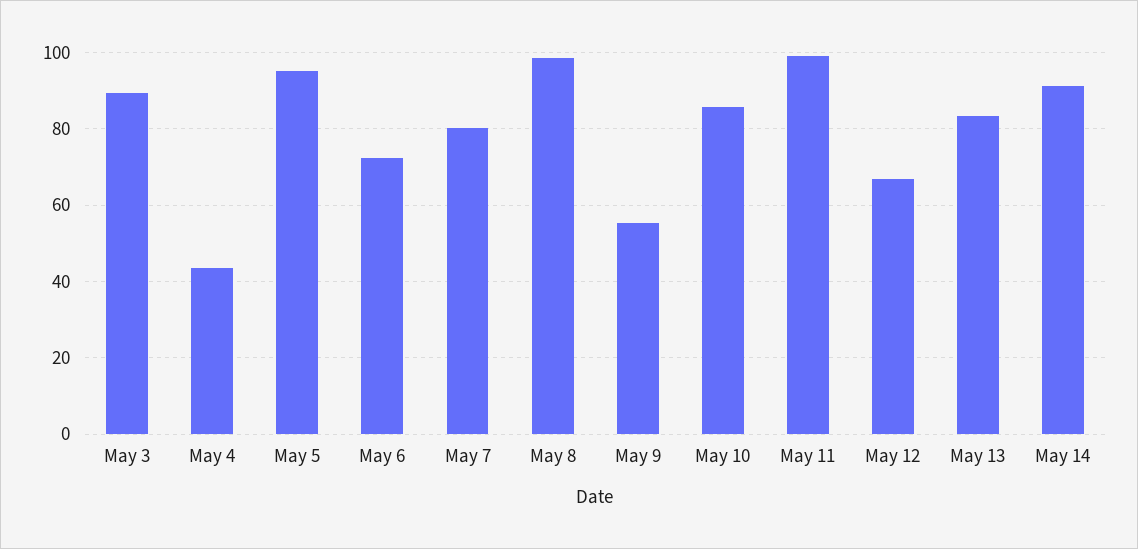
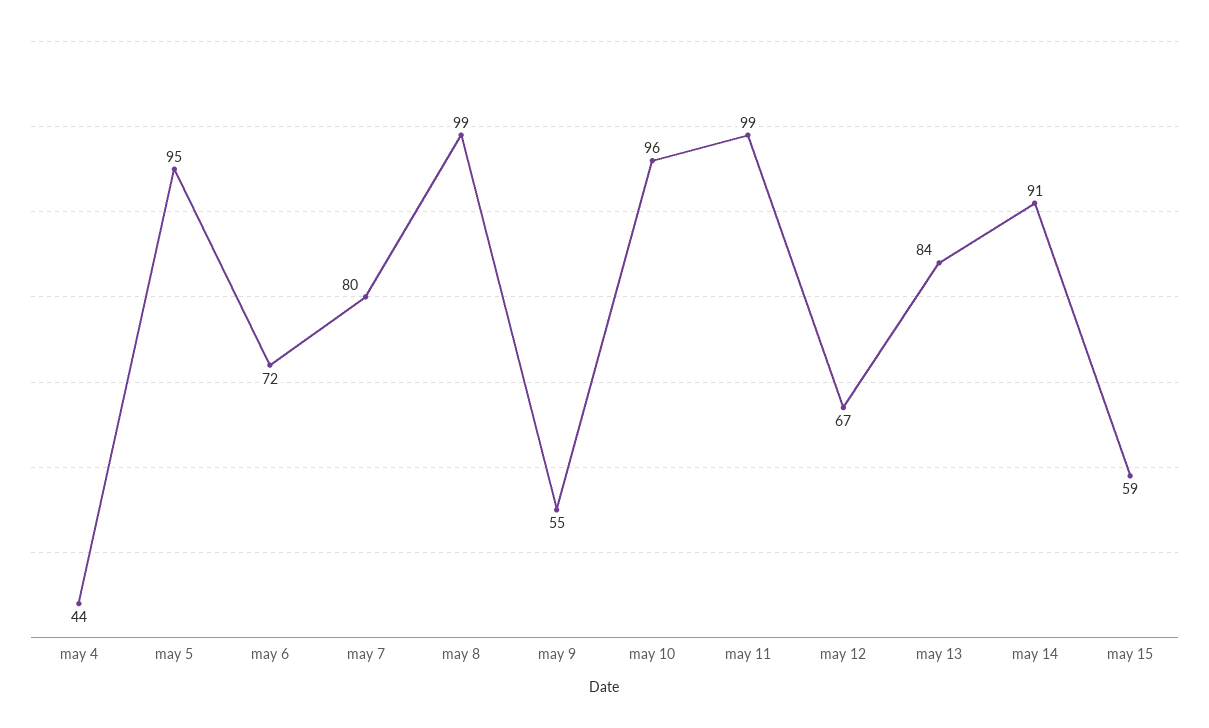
May 3: 90 -> none
May 10: 86 -> 96
may 15: none -> 59

